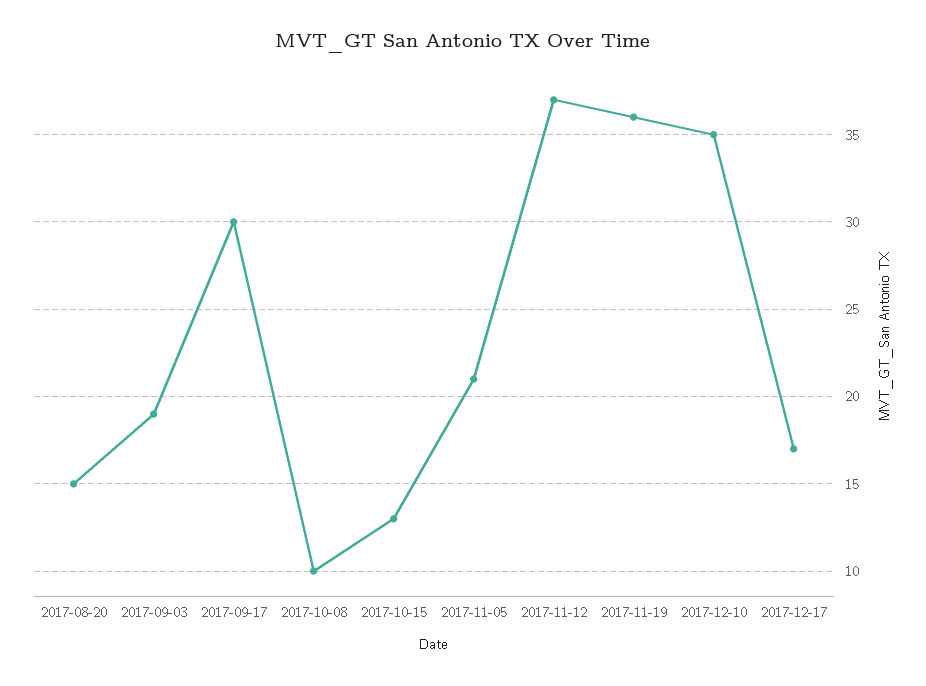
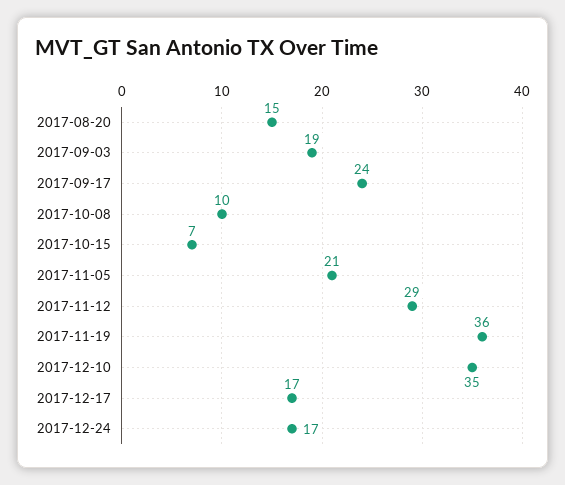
2017-09-17: 30 -> 24
2017-10-15: 13 -> 7
2017-11-12: 37 -> 29
2017-12-24: none -> 17

